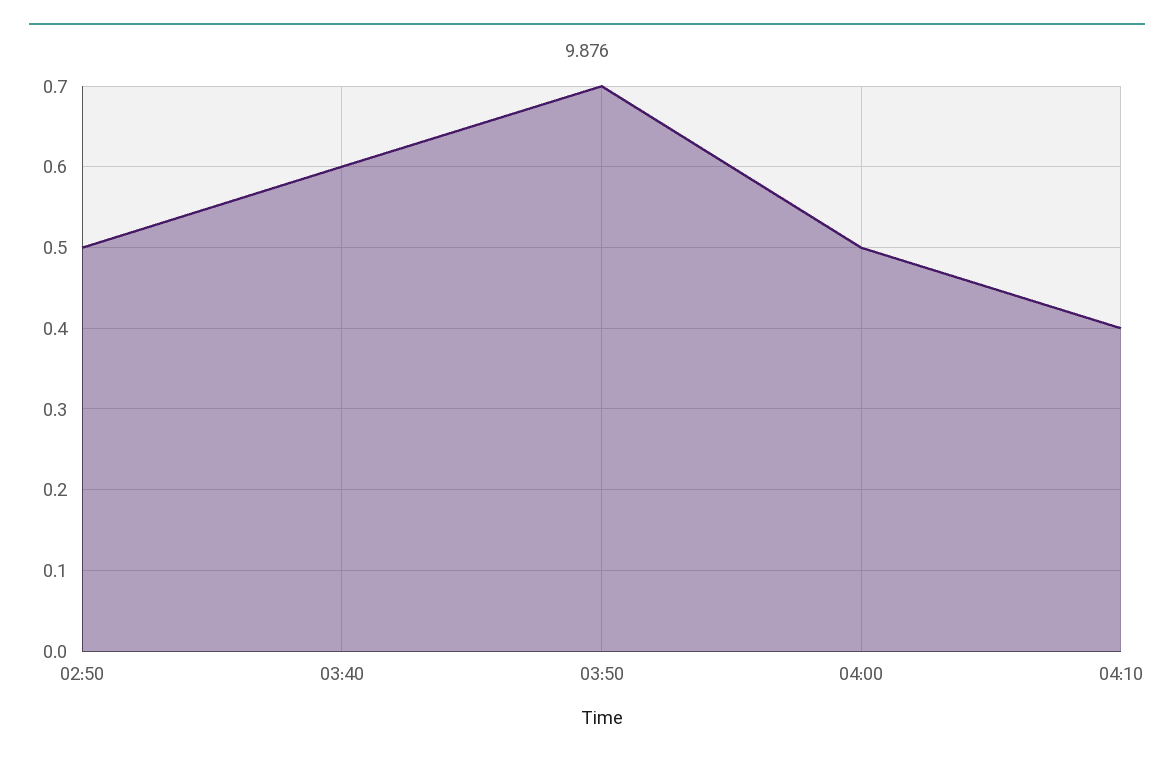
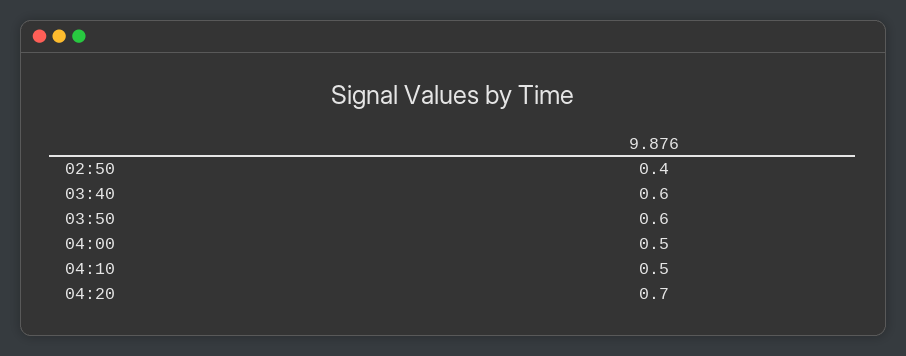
02:50: 0.5 -> 0.4
03:50: 0.7 -> 0.6
04:10: 0.4 -> 0.5
04:20: none -> 0.7

